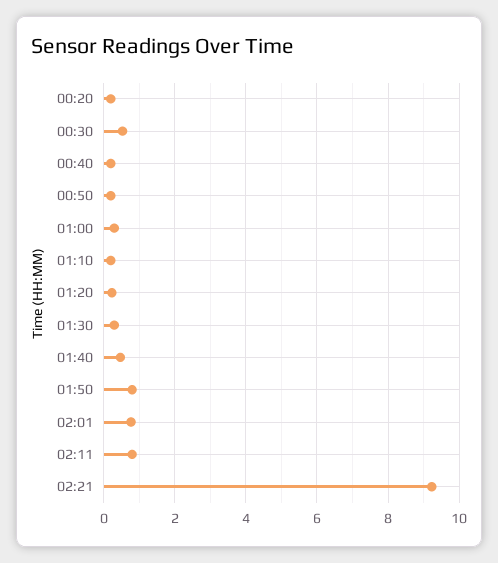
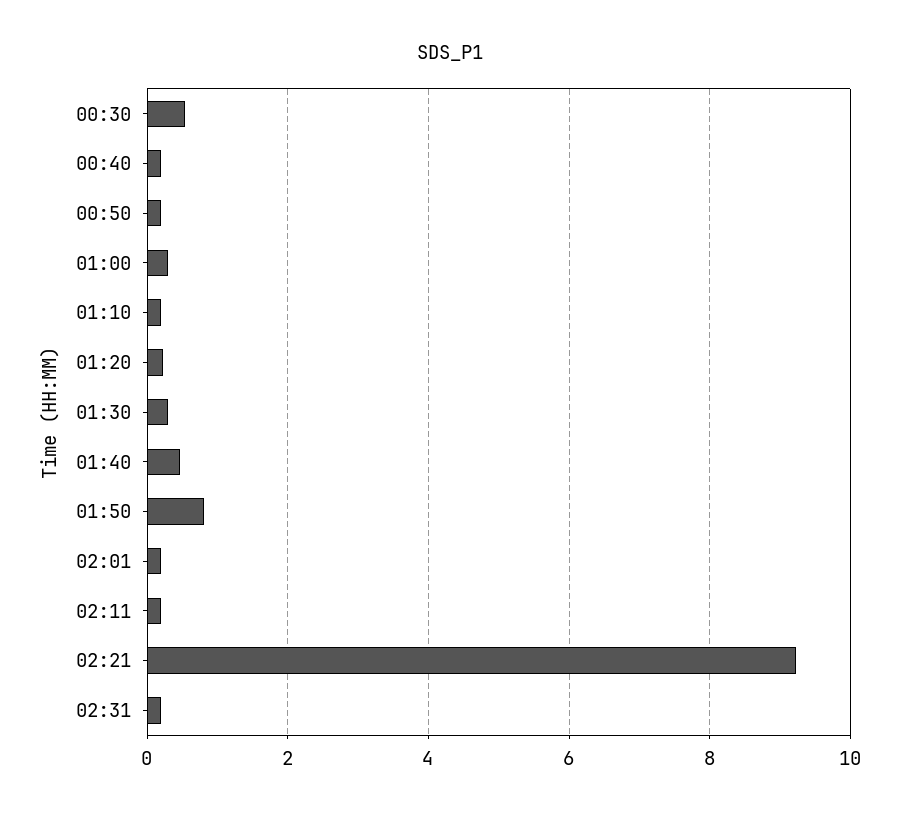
00:20: 0.2 -> none
02:01: 0.8 -> 0.2
02:11: 0.8 -> 0.2
02:31: none -> 0.2

